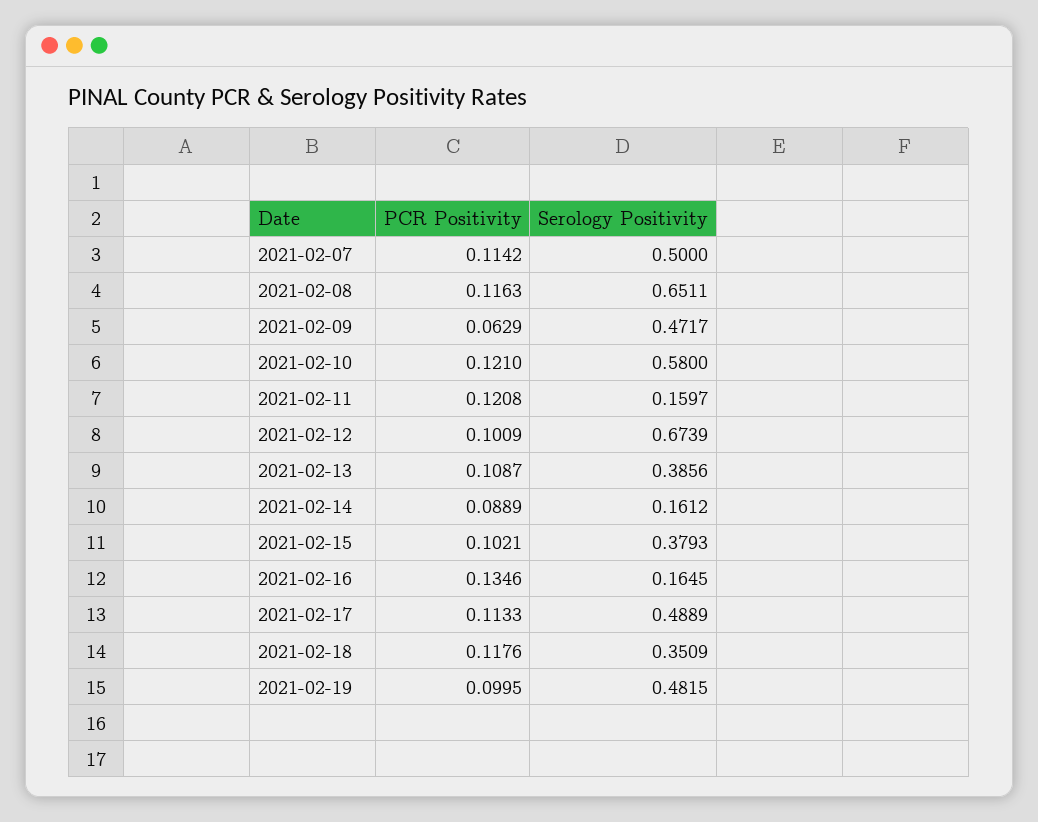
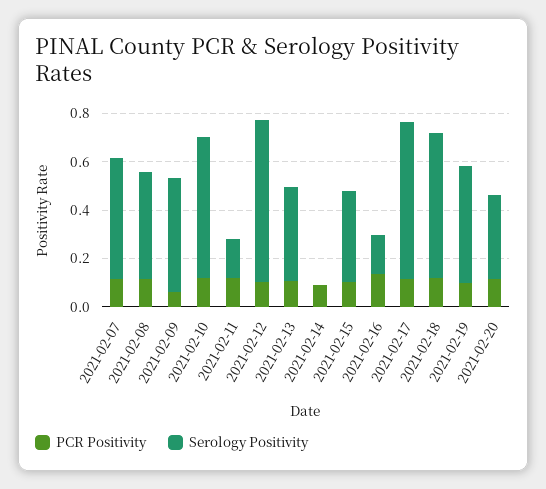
Serology Positivity, 2021-02-08: 0.6511 -> 0.45
Serology Positivity, 2021-02-14: 0.1612 -> 0
Serology Positivity, 2021-02-17: 0.4889 -> 0.65
Serology Positivity, 2021-02-18: 0.3509 -> 0.6
PCR Positivity, 2021-02-20: none -> 0.1
Serology Positivity, 2021-02-20: none -> 0.35

